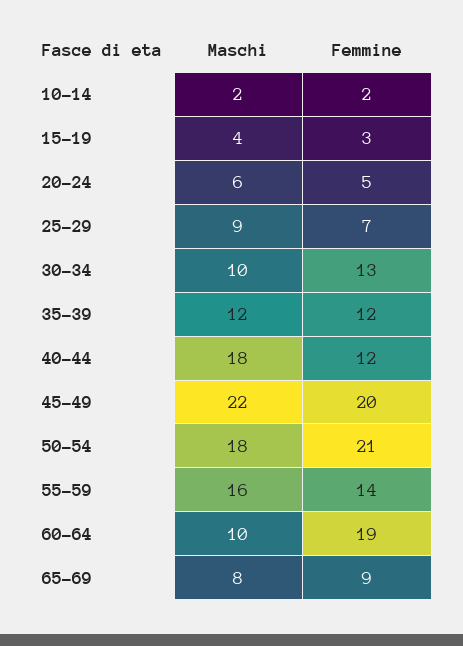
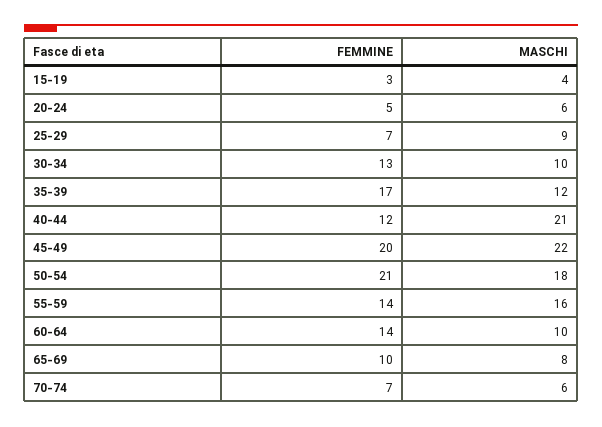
Maschi, 10-14: 2 -> none
Femmine, 10-14: 2 -> none
Femmine, 35-39: 12 -> 17
Maschi, 40-44: 18 -> 21
Femmine, 60-64: 19 -> 14
Femmine, 65-69: 9 -> 10
Femmine, 70-74: none -> 7
Maschi, 70-74: none -> 6

